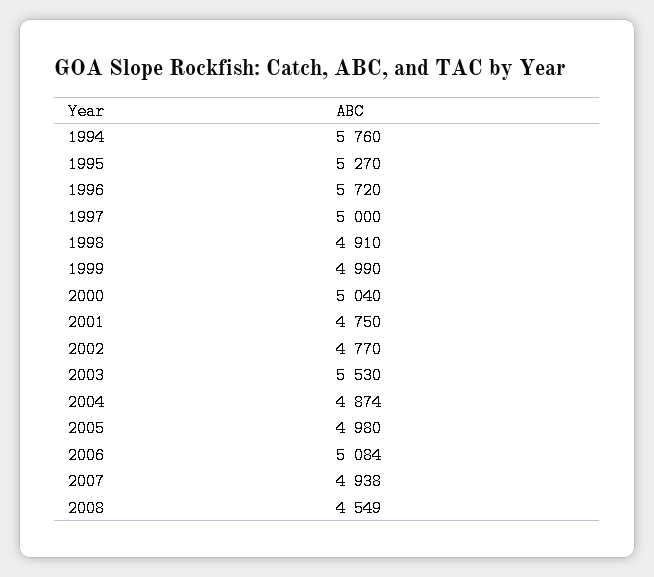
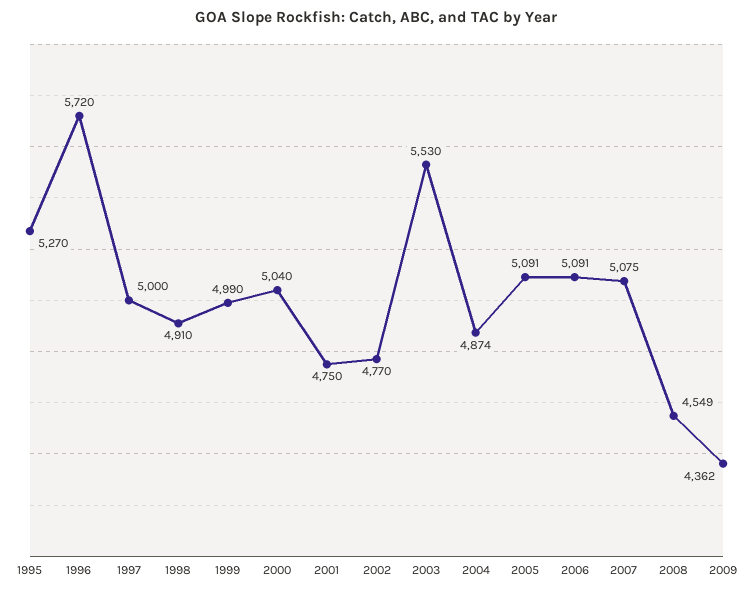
1994: 5760 -> none
2005: 4980 -> 5091
2006: 5084 -> 5091
2007: 4938 -> 5075
2009: none -> 4362

